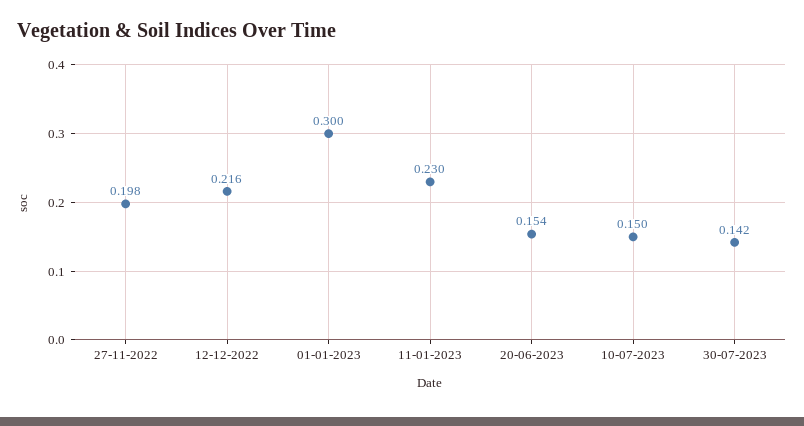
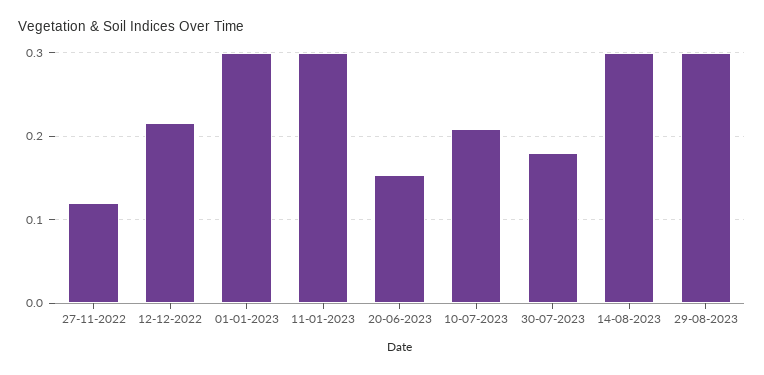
27-11-2022: 0.198 -> 0.12
11-01-2023: 0.23 -> 0.3
10-07-2023: 0.15 -> 0.21
30-07-2023: 0.142 -> 0.18
14-08-2023: none -> 0.3
29-08-2023: none -> 0.3

